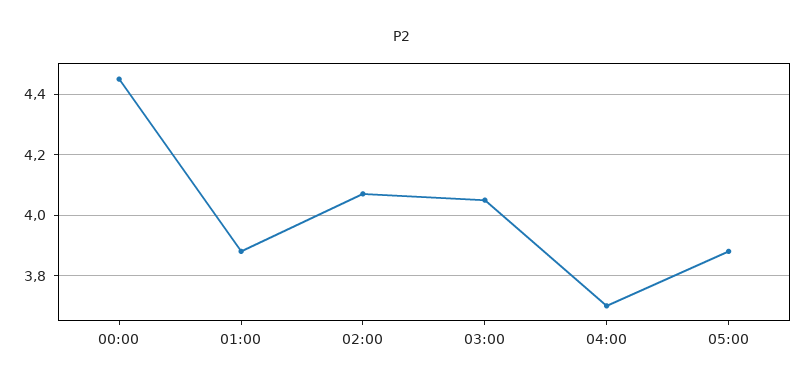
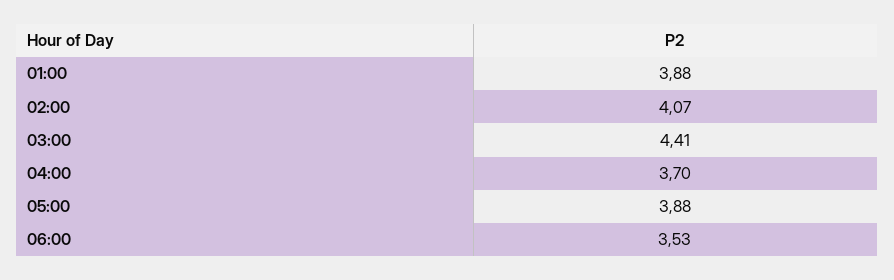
00:00: 4.45 -> none
03:00: 4.05 -> 4.41
06:00: none -> 3.53

